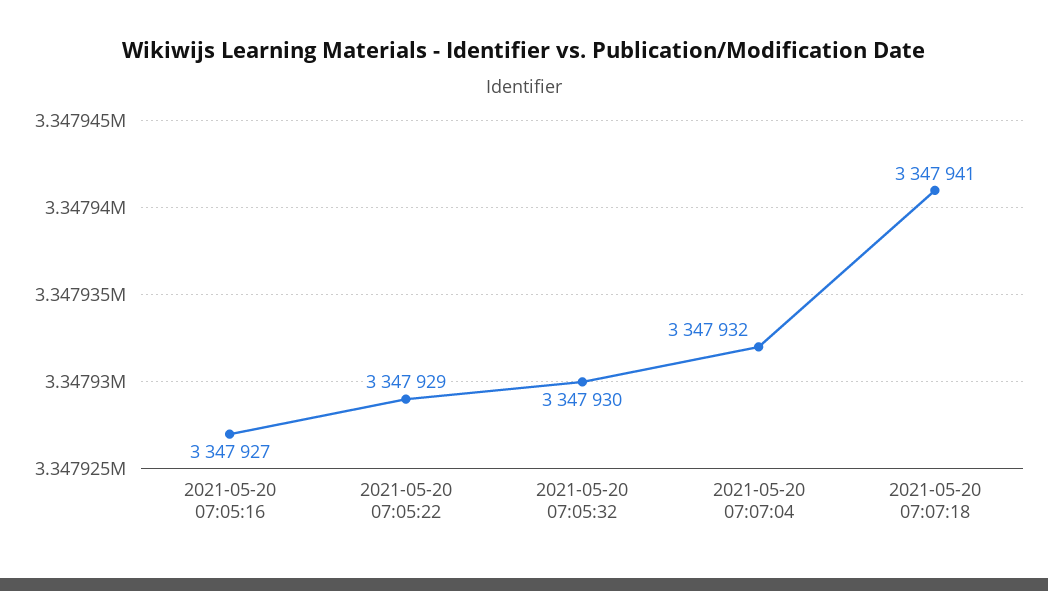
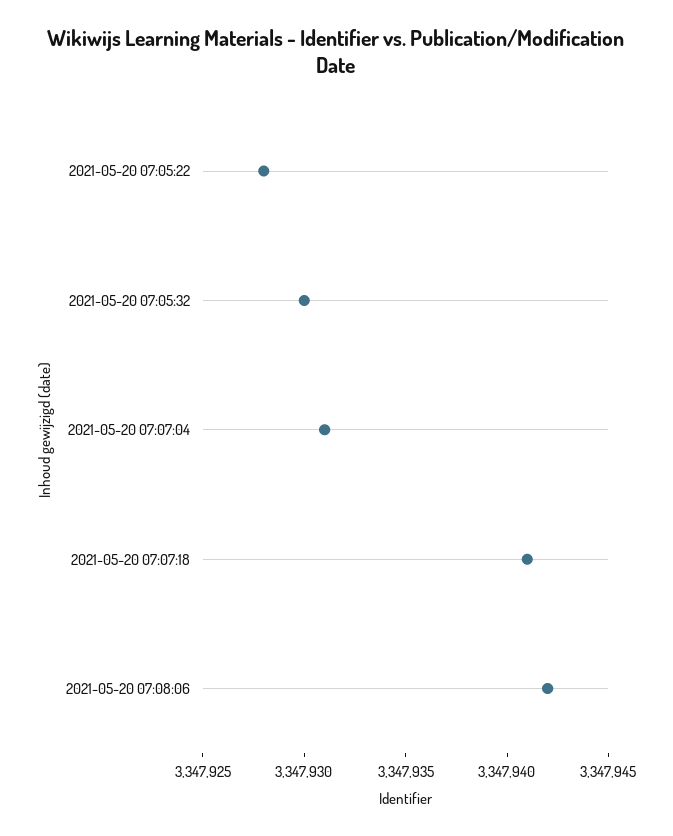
2021-05-20 07:05:16: 3347927 -> none
2021-05-20 07:05:22: 3347929 -> 3347928
2021-05-20 07:07:04: 3347932 -> 3347931
2021-05-20 07:08:06: none -> 3347942

